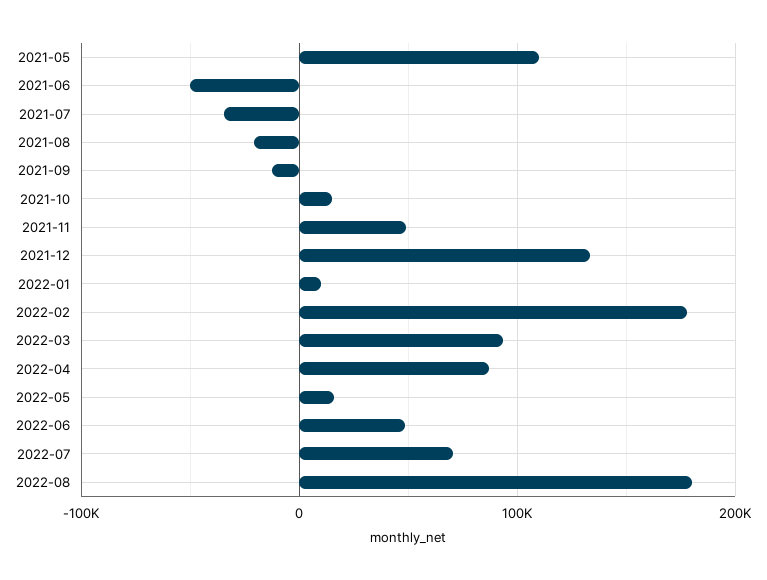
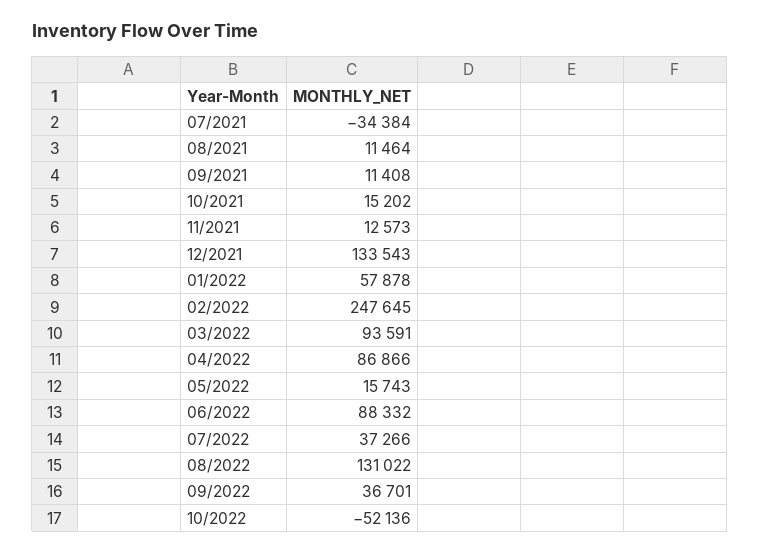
2021-05: 110000 -> none
2021-06: -50000 -> none
2021-08: -20000 -> 11464
2021-09: -10000 -> 11408
2021-11: 50000 -> 12573
2022-01: 10000 -> 57878
2022-02: 180000 -> 247645
2022-06: 50000 -> 88332
2022-07: 70000 -> 37266
2022-08: 180000 -> 131022
09/2022: none -> 36701
10/2022: none -> -52136

